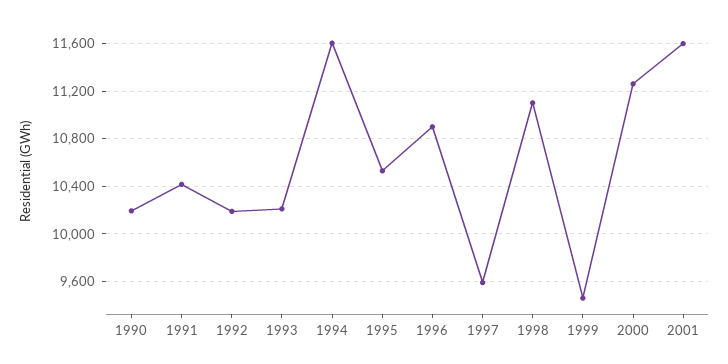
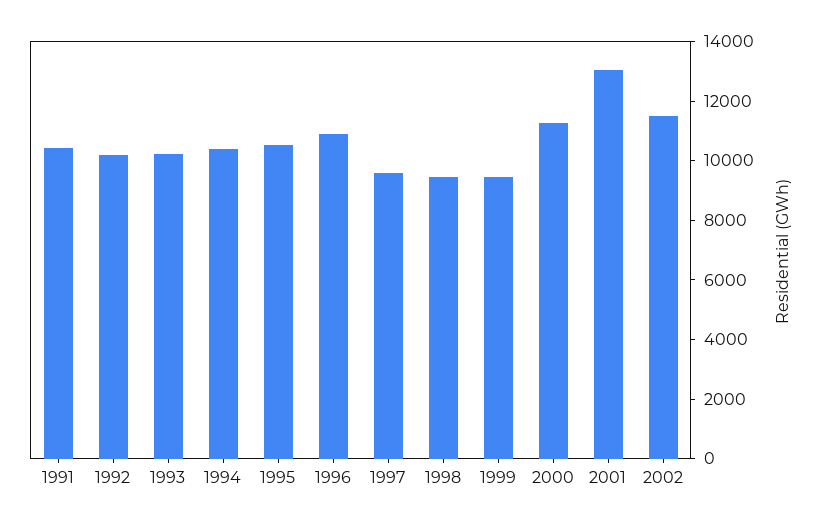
1990: 10200 -> none
1994: 11600 -> 10500
1998: 11100 -> 9500
2001: 11600 -> 13000
2002: none -> 11500

